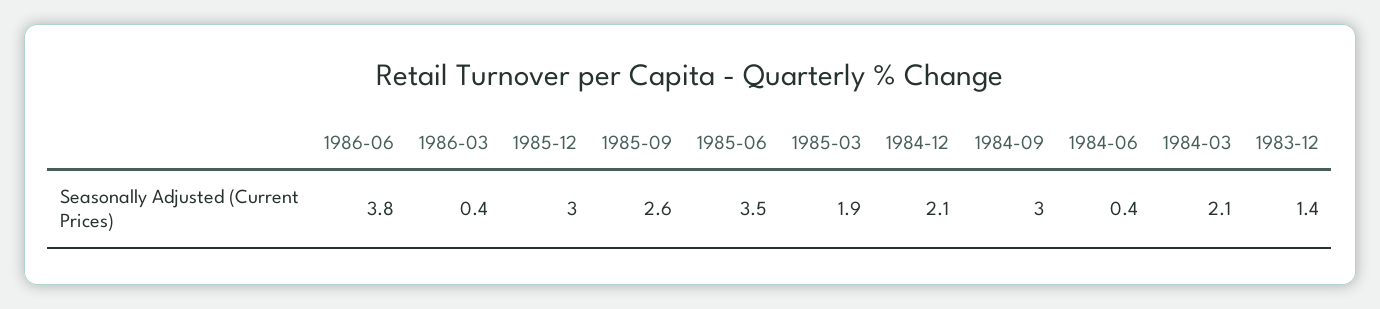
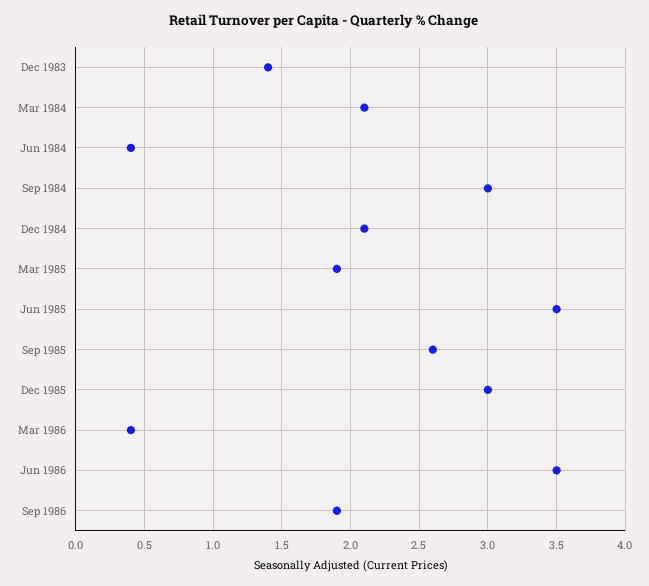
1986-06: 3.8 -> 3.5
Sep 1986: none -> 1.9

